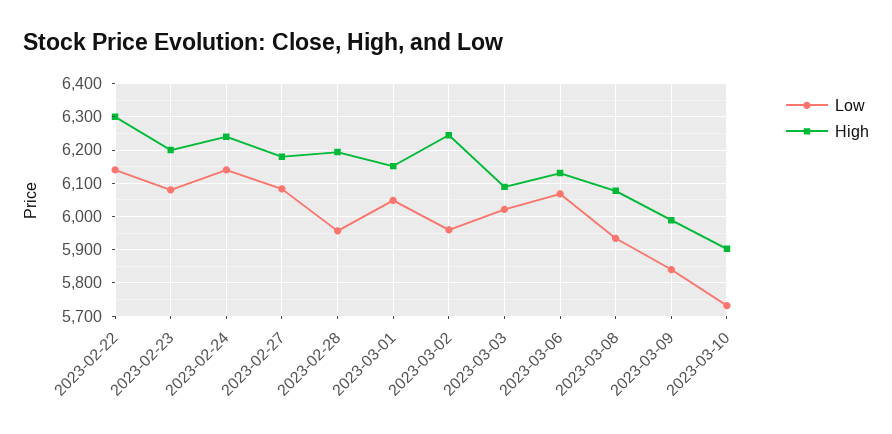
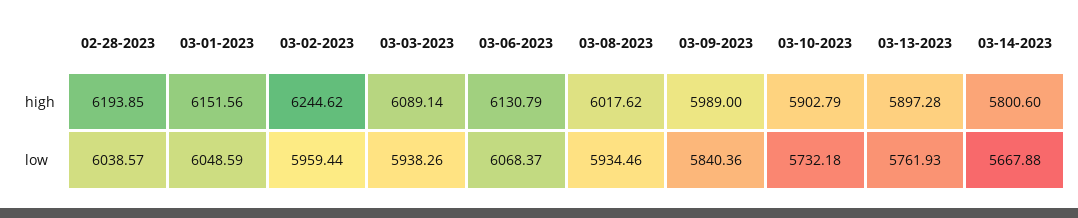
Low, 2023-02-22: 6140 -> none
High, 2023-02-22: 6300 -> none
Low, 2023-02-23: 6080 -> none
High, 2023-02-23: 6200 -> none
Low, 2023-02-24: 6140 -> none
High, 2023-02-24: 6240 -> none
Low, 2023-02-27: 6080 -> none
High, 2023-02-27: 6180 -> none
Low, 2023-02-28: 5960 -> 6038.57
Low, 2023-03-03: 6020 -> 5938.26
High, 2023-03-08: 6080 -> 6017.62
High, 03-13-2023: none -> 5897.28
High, 03-14-2023: none -> 5800.6
Low, 03-13-2023: none -> 5761.93
Low, 03-14-2023: none -> 5667.88

